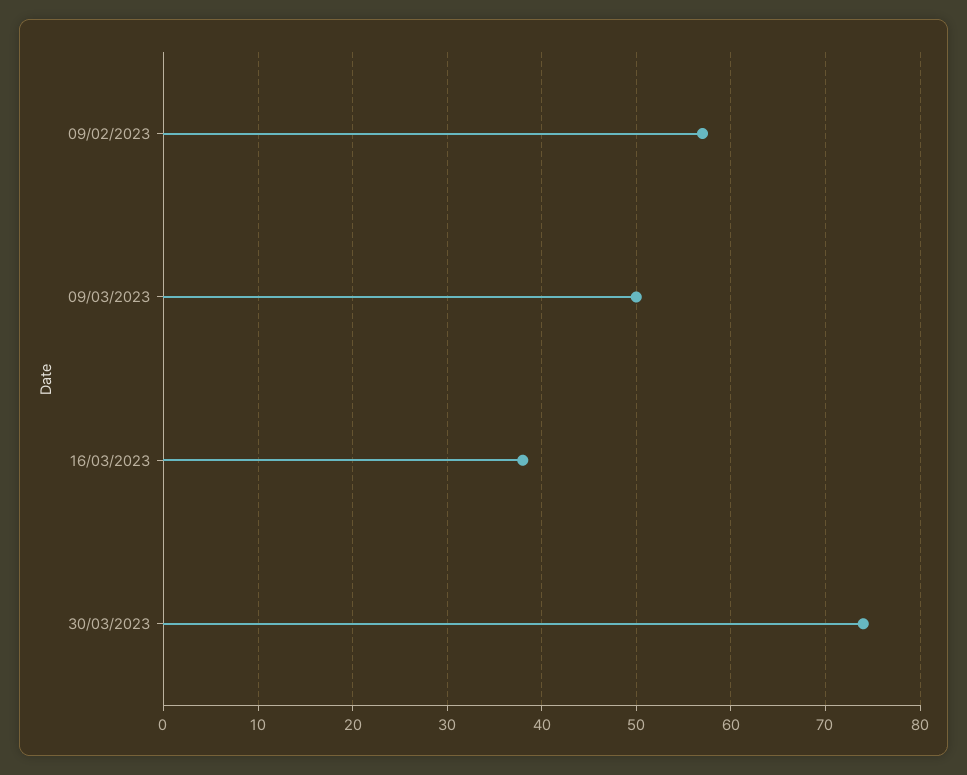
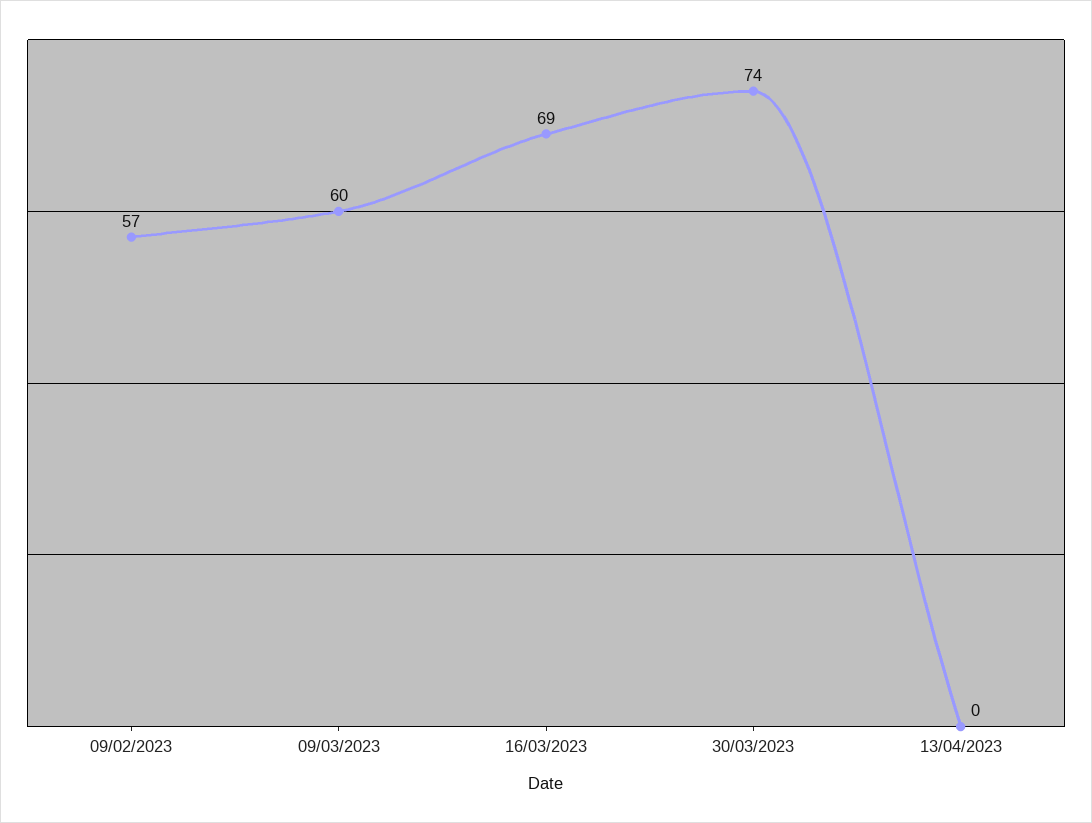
09/03/2023: 50 -> 60
16/03/2023: 38 -> 69
13/04/2023: none -> 0

